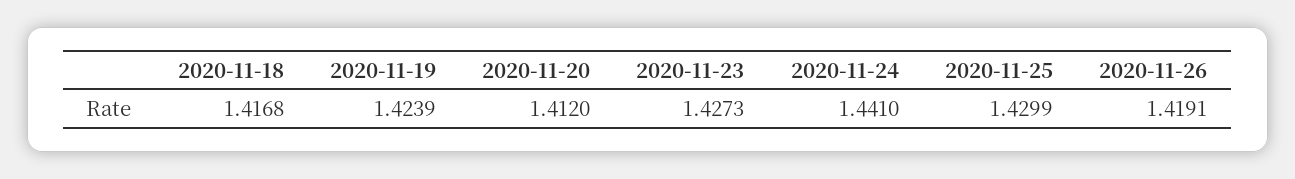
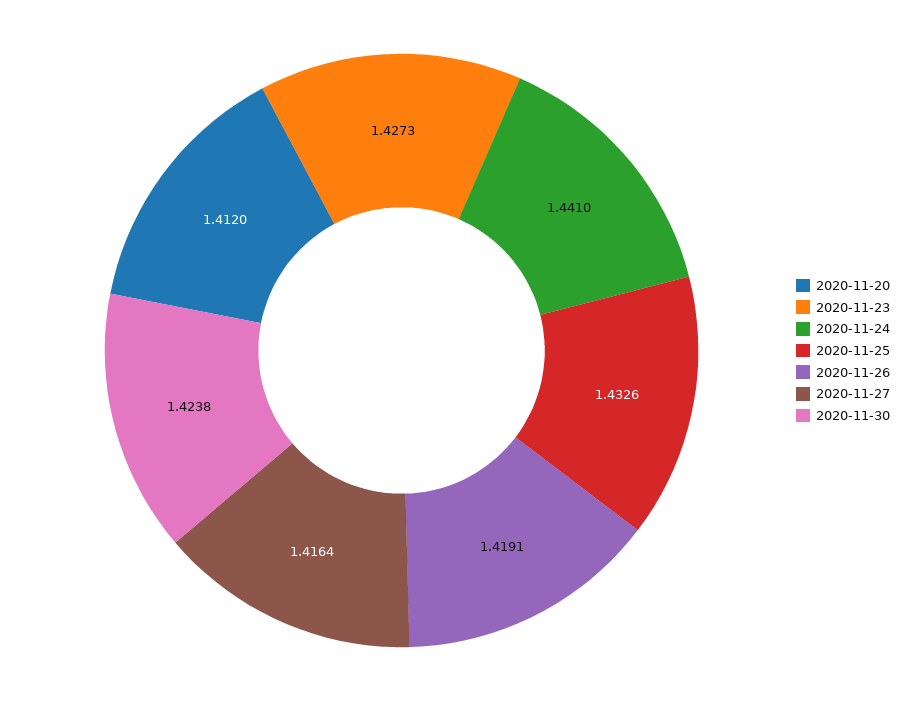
2020-11-18: 1.4168 -> none
2020-11-19: 1.4239 -> none
2020-11-25: 1.4299 -> 1.4326
2020-11-27: none -> 1.4164
2020-11-30: none -> 1.4238

